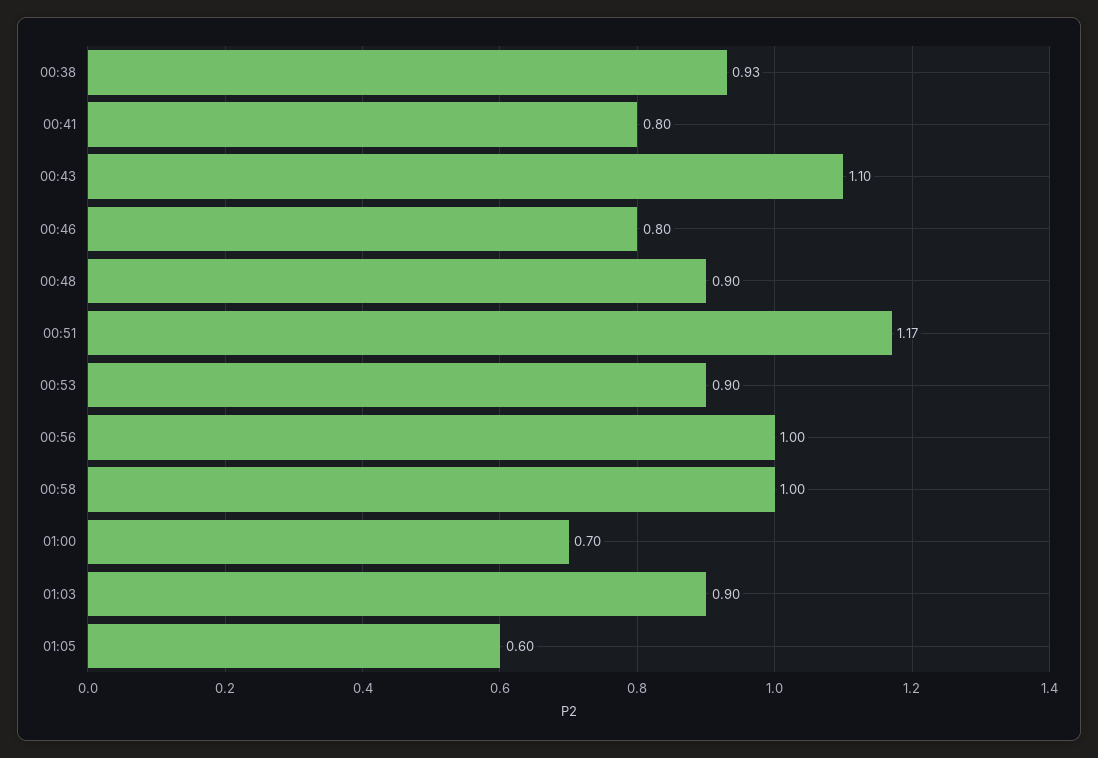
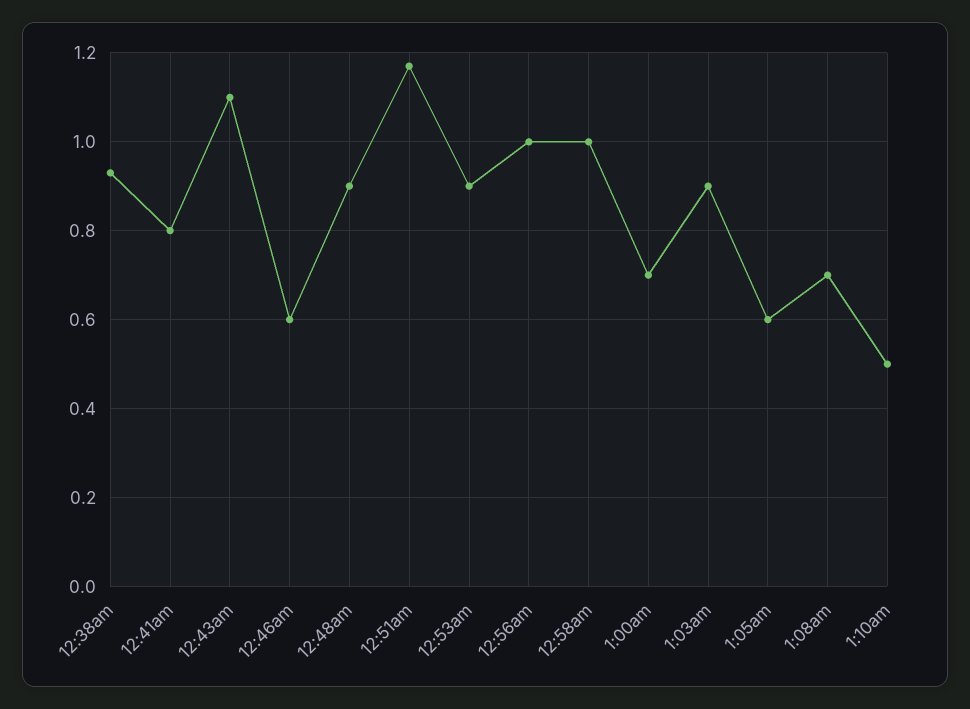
00:46: 0.8 -> 0.6
1:08am: none -> 0.7
1:10am: none -> 0.5

